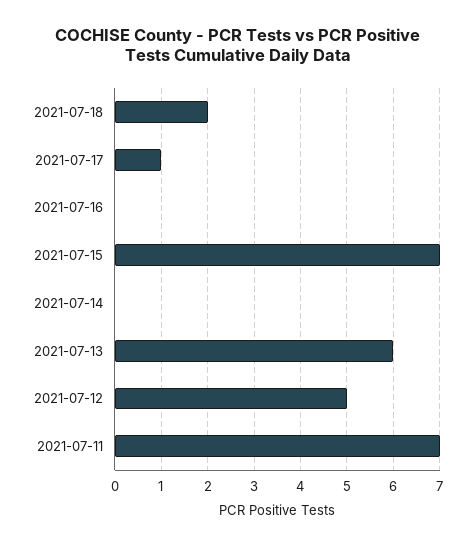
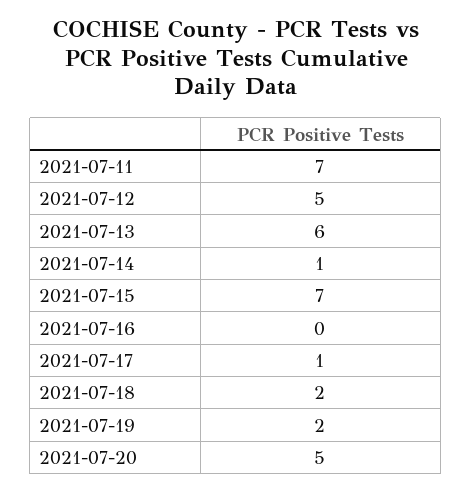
2021-07-14: 0 -> 1
2021-07-19: none -> 2
2021-07-20: none -> 5

